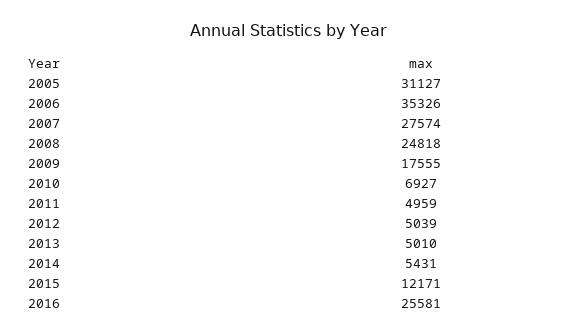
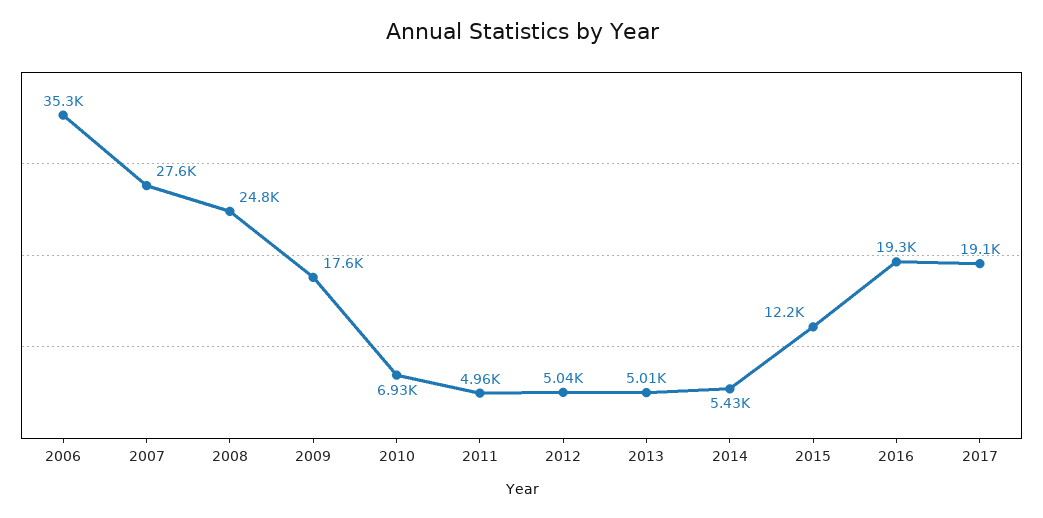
2005: 31127 -> none
2016: 25581 -> 19300
2017: none -> 19100

